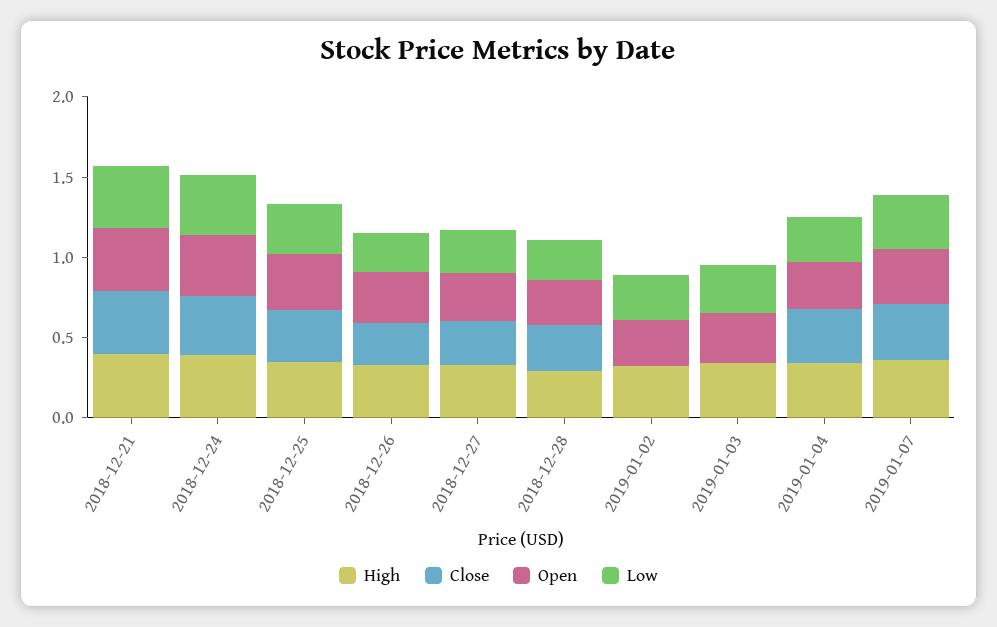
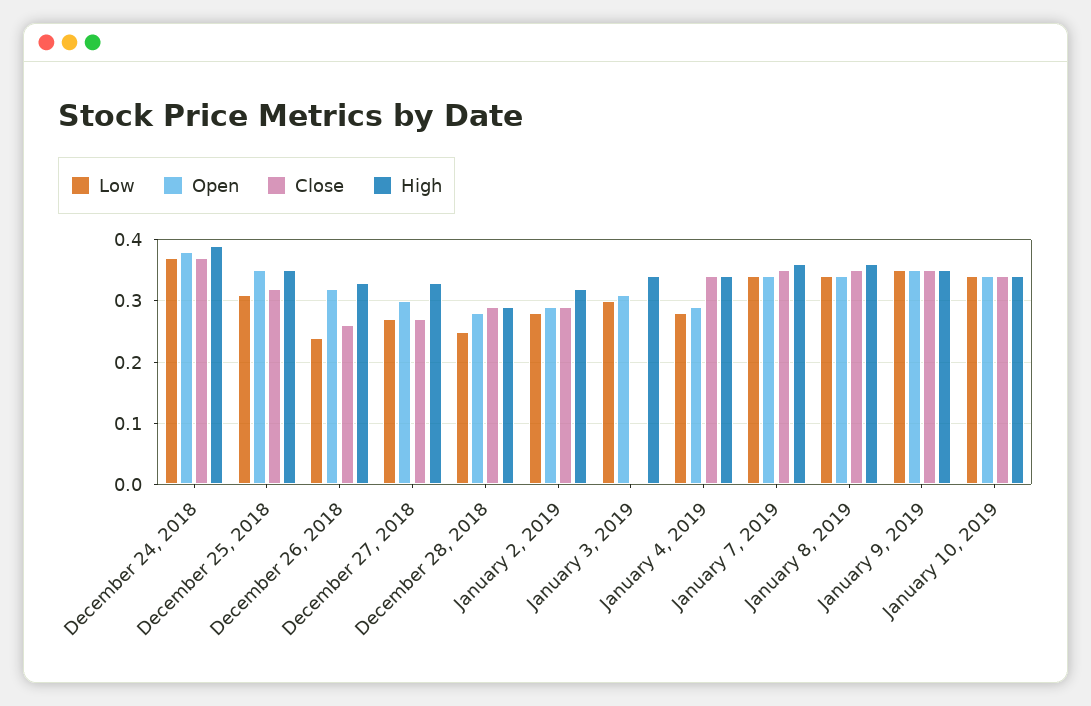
High, 2018-12-21: 0.4 -> none
Close, 2018-12-21: 0.4 -> none
Open, 2018-12-21: 0.4 -> none
Low, 2018-12-21: 0.4 -> none
Close, 2019-01-02: 0 -> 0.29
Low, January 8, 2019: none -> 0.34
Open, January 8, 2019: none -> 0.34
Close, January 8, 2019: none -> 0.35
High, January 8, 2019: none -> 0.36
Low, January 9, 2019: none -> 0.35
Open, January 9, 2019: none -> 0.35
Close, January 9, 2019: none -> 0.35
High, January 9, 2019: none -> 0.35
Low, January 10, 2019: none -> 0.34
Open, January 10, 2019: none -> 0.34
Close, January 10, 2019: none -> 0.34
High, January 10, 2019: none -> 0.34

